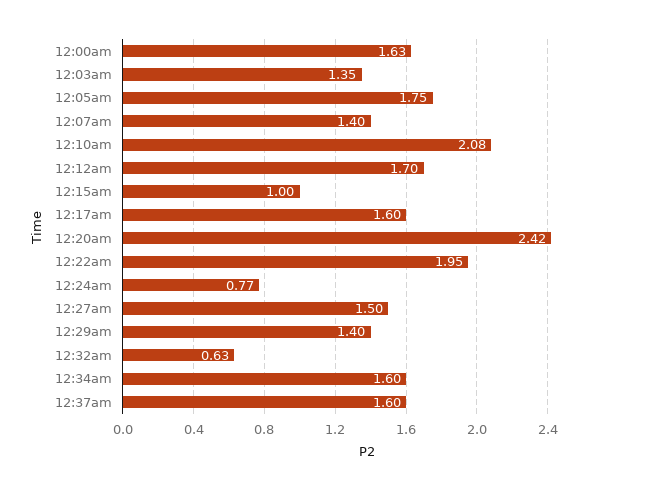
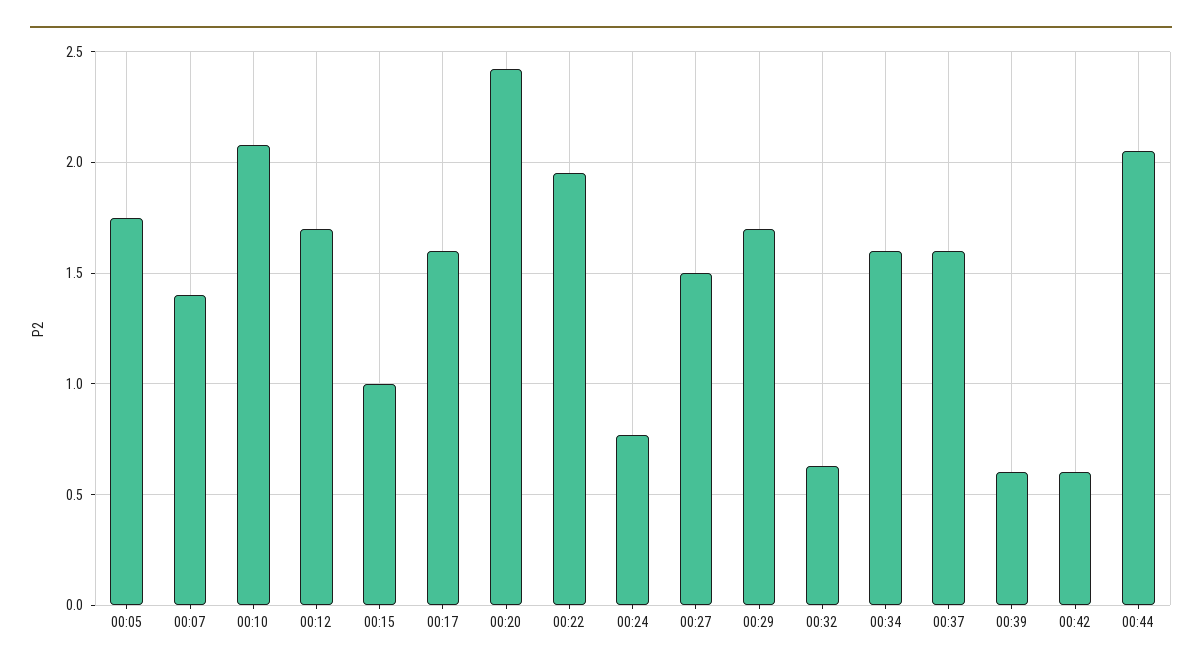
12:00am: 1.63 -> none
12:03am: 1.35 -> none
12:29am: 1.4 -> 1.7
00:39: none -> 0.6
00:42: none -> 0.6
00:44: none -> 2.05

